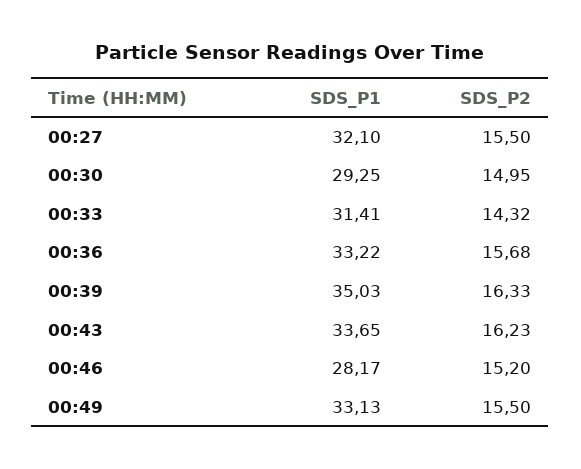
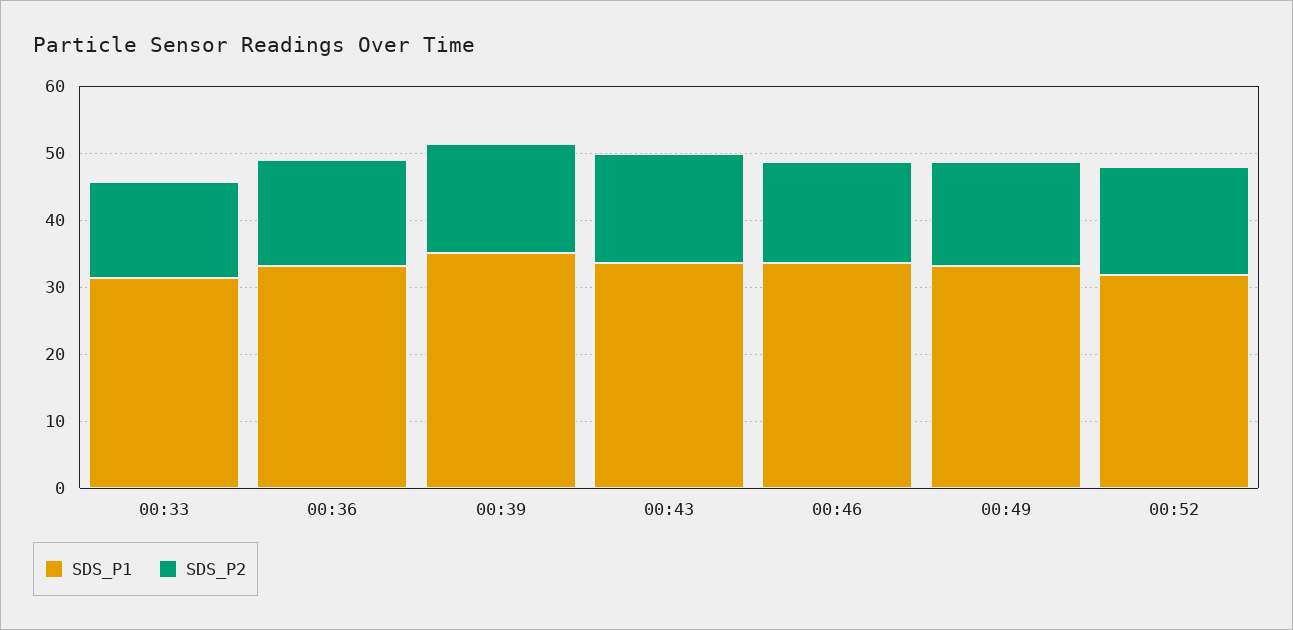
SDS_P1, 00:27: 32.1 -> none
SDS_P2, 00:27: 15.5 -> none
SDS_P1, 00:30: 29.25 -> none
SDS_P2, 00:30: 14.95 -> none
SDS_P1, 00:46: 28.17 -> 34
SDS_P1, 00:52: none -> 32
SDS_P2, 00:52: none -> 16

